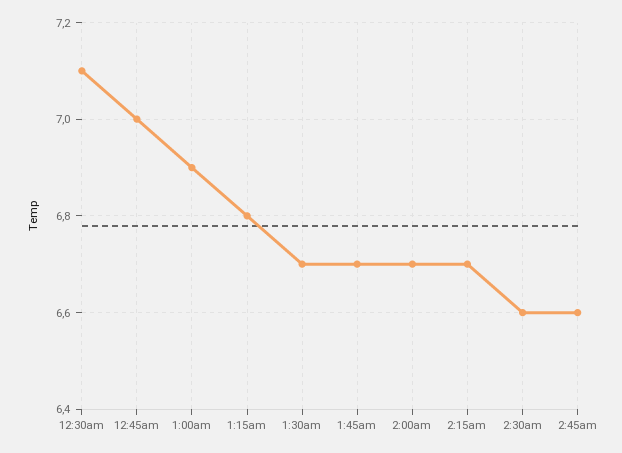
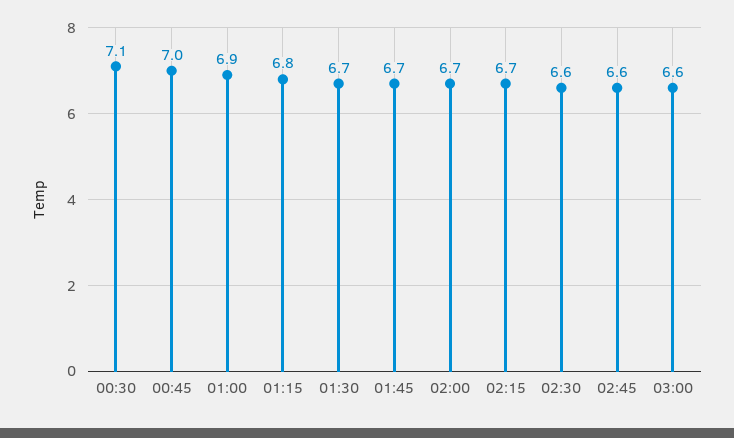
03:00: none -> 6.6

